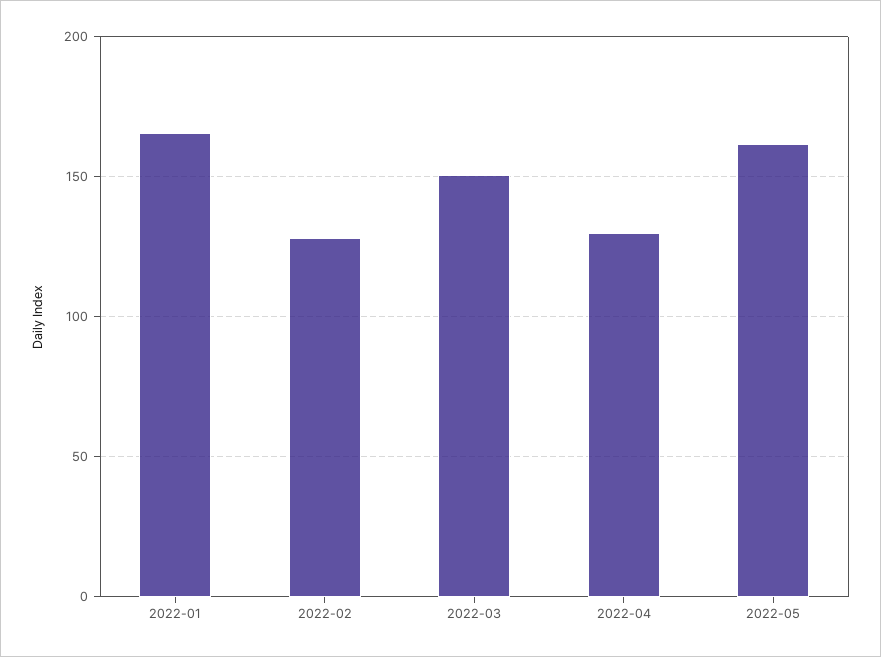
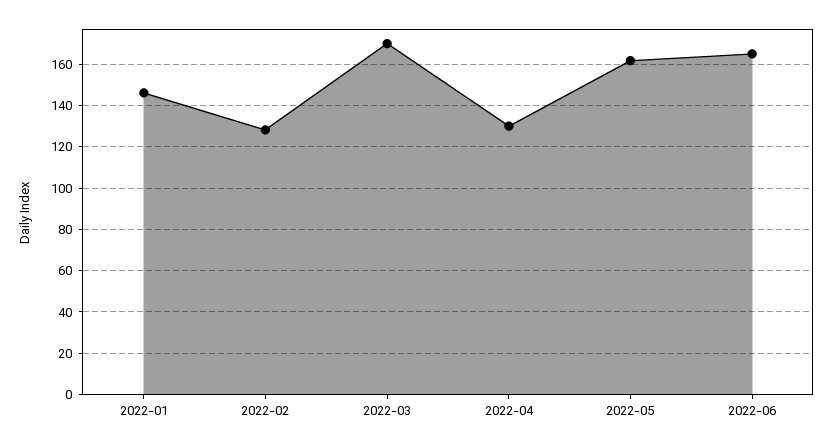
2022-01: 165 -> 145
2022-03: 150 -> 170
2022-06: none -> 165

